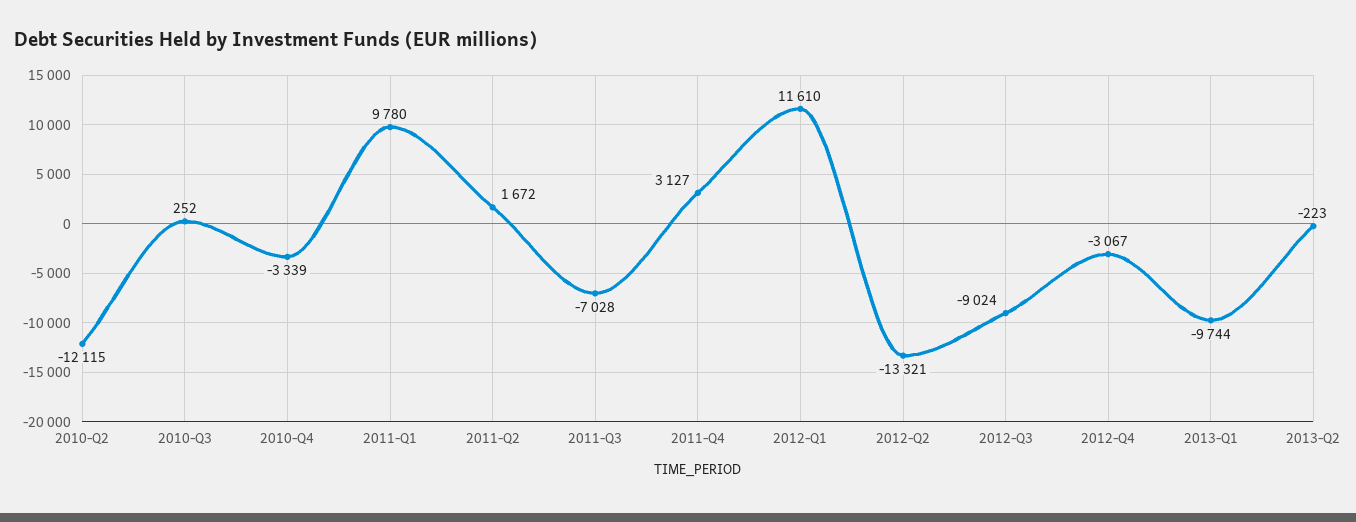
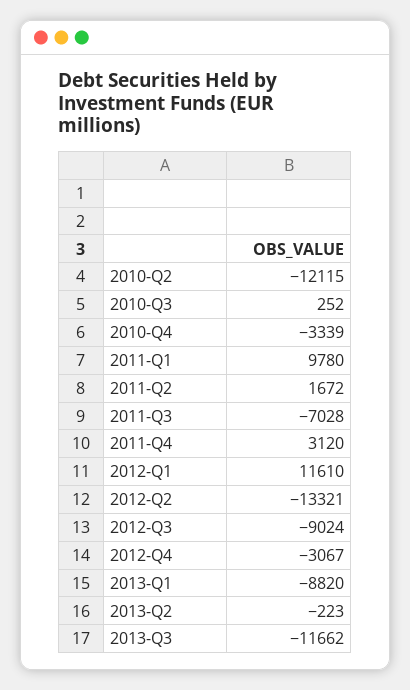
2011-Q4: 3127 -> 3120
2013-Q1: -9744 -> -8820
2013-Q3: none -> -11662

